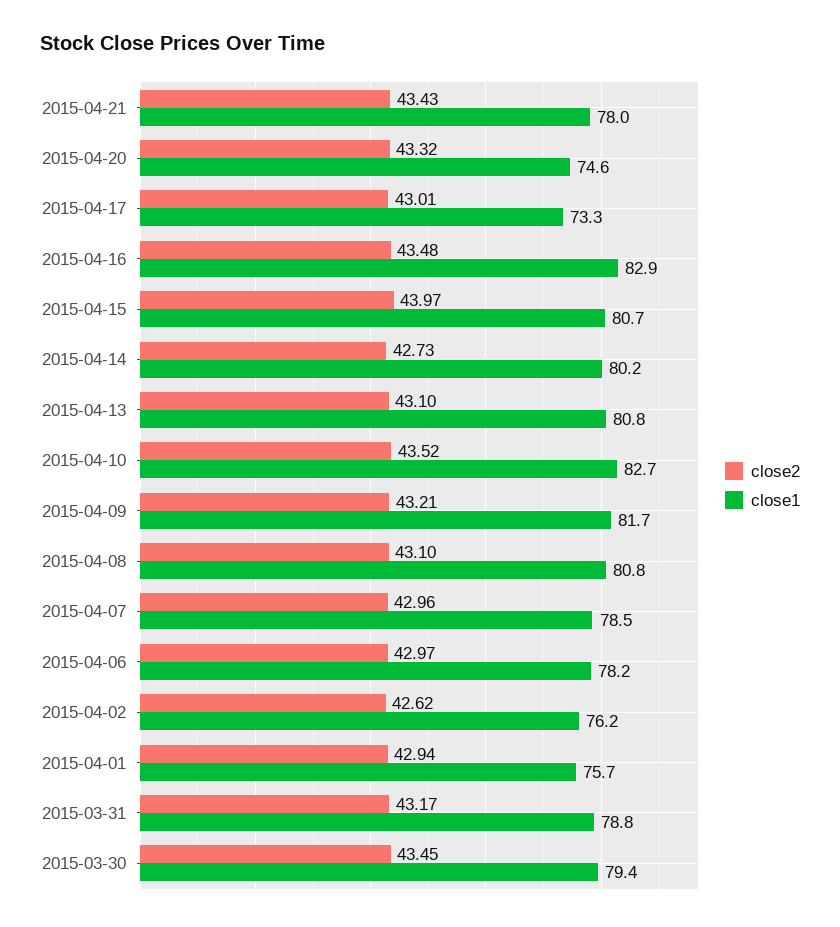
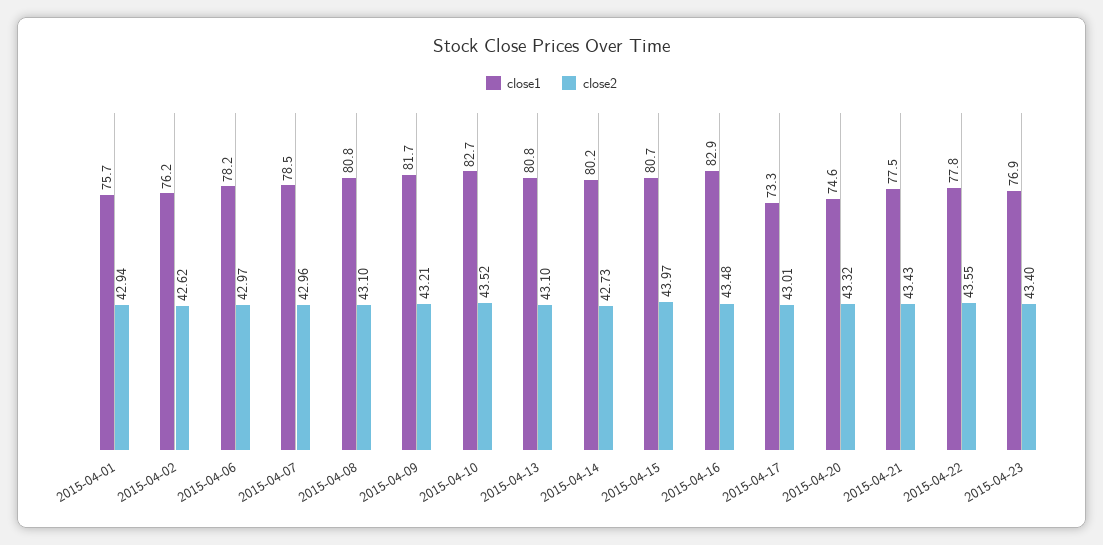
close1, 2015-04-21: 78 -> 77.5
close2, 2015-03-31: 43.17 -> none
close1, 2015-03-31: 78.8 -> none
close2, 2015-03-30: 43.45 -> none
close1, 2015-03-30: 79.4 -> none
close1, 2015-04-22: none -> 77.8
close2, 2015-04-22: none -> 43.55
close1, 2015-04-23: none -> 76.9
close2, 2015-04-23: none -> 43.4

